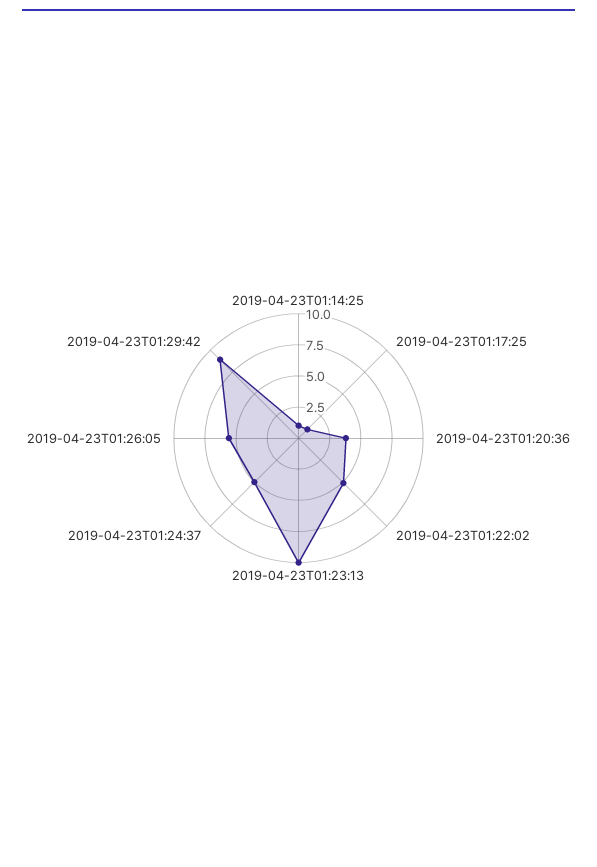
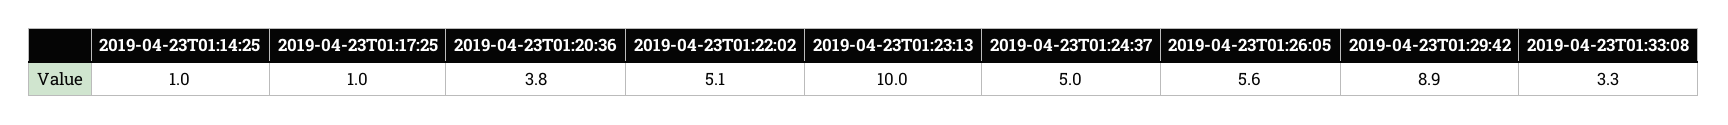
2019-04-23T01:33:08: none -> 3.3

